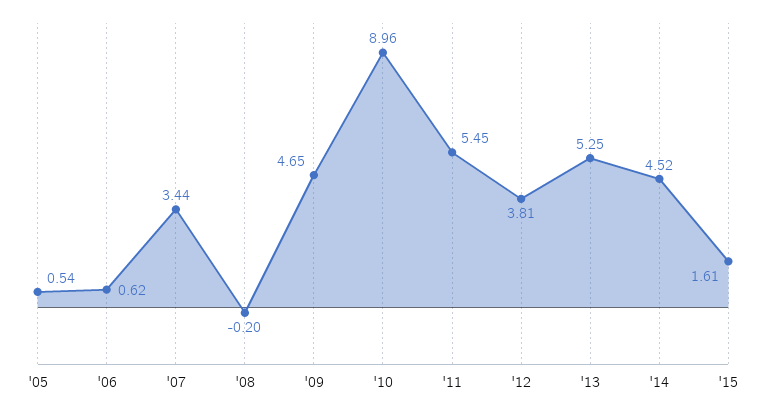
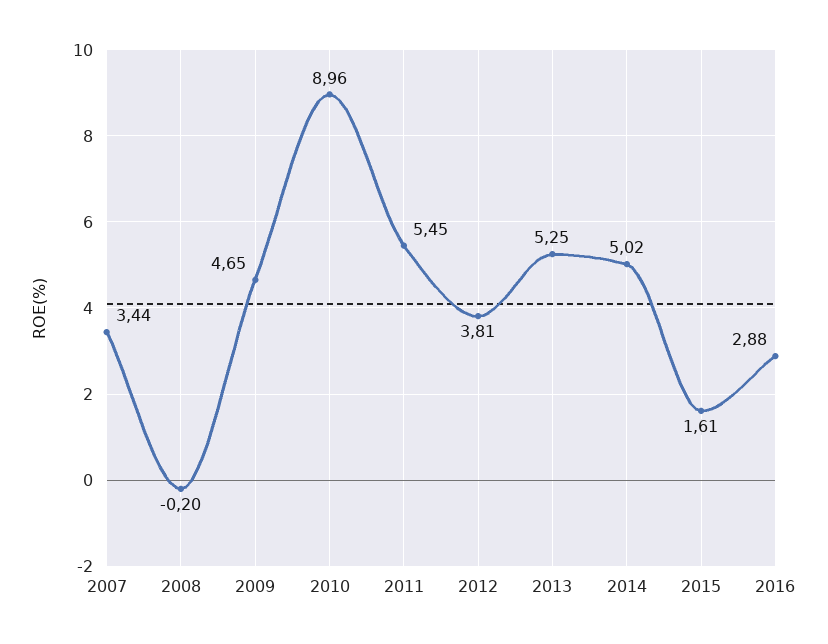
'05: 0.54 -> none
'06: 0.62 -> none
'14: 4.52 -> 5.02
2016: none -> 2.88

